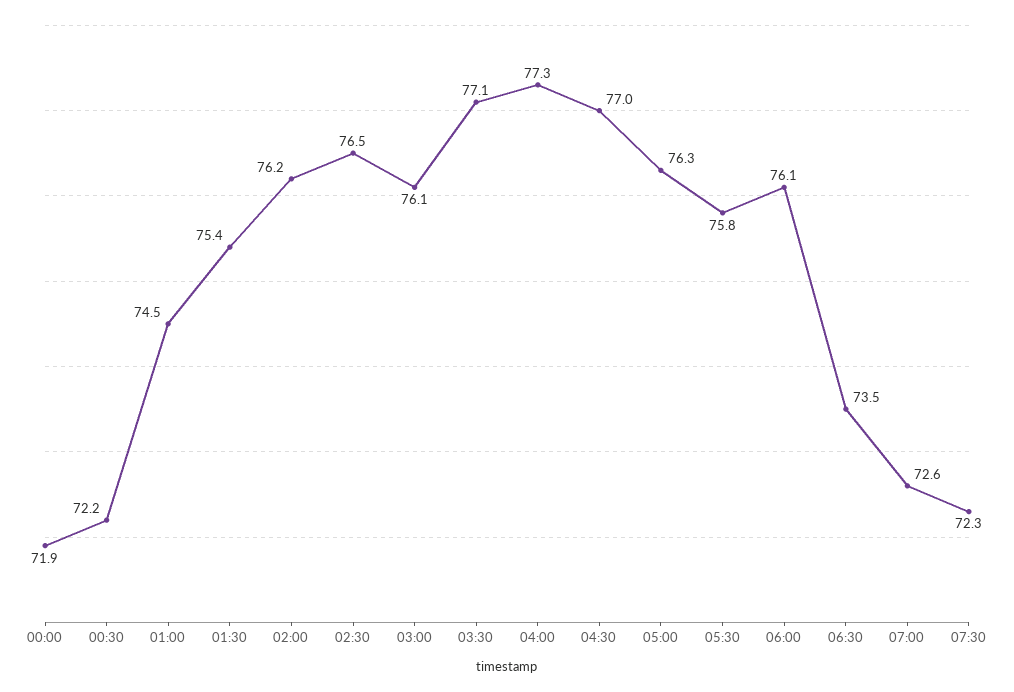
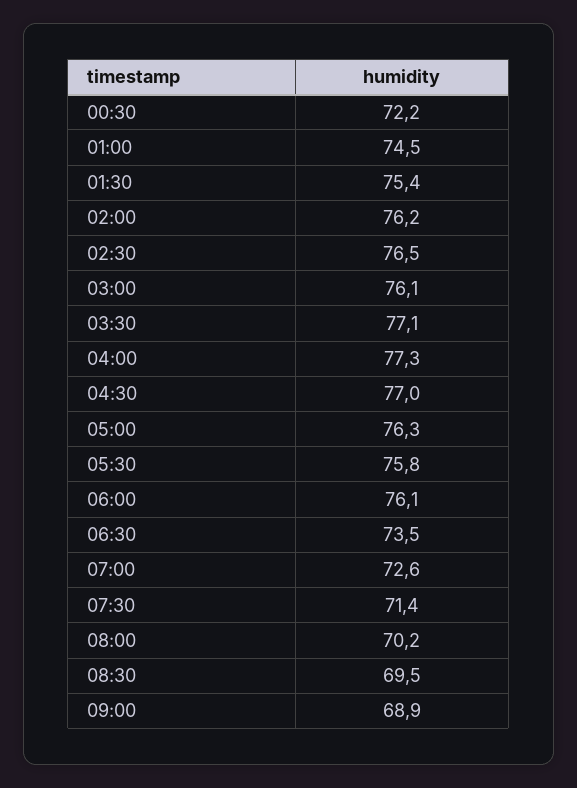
00:00: 71.9 -> none
07:30: 72.3 -> 71.4
08:00: none -> 70.2
08:30: none -> 69.5
09:00: none -> 68.9

